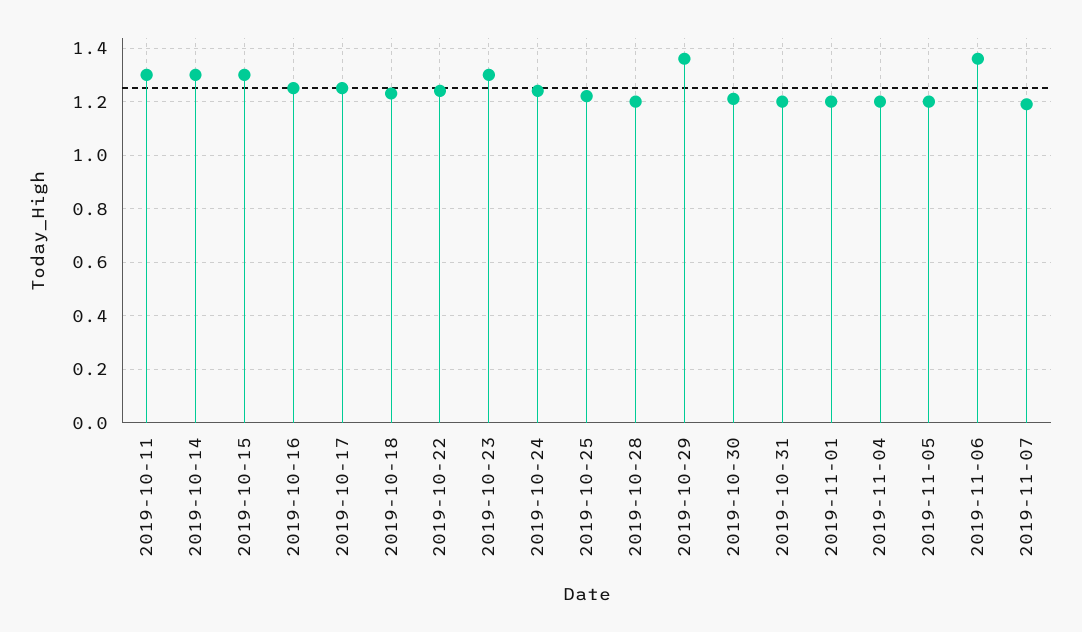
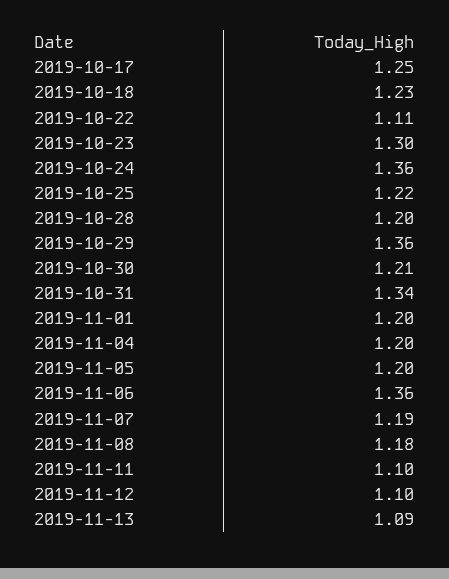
2019-10-11: 1.3 -> none
2019-10-14: 1.3 -> none
2019-10-15: 1.3 -> none
2019-10-16: 1.25 -> none
2019-10-22: 1.25 -> 1.11
2019-10-24: 1.25 -> 1.36
2019-10-31: 1.2 -> 1.34
2019-11-08: none -> 1.18
2019-11-11: none -> 1.1
2019-11-12: none -> 1.1
2019-11-13: none -> 1.09

